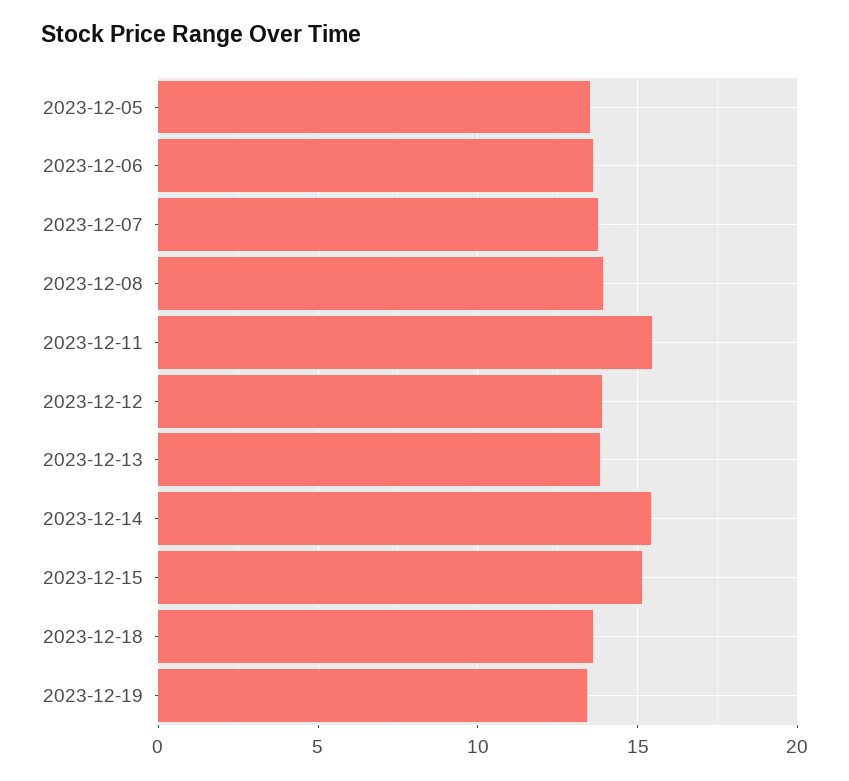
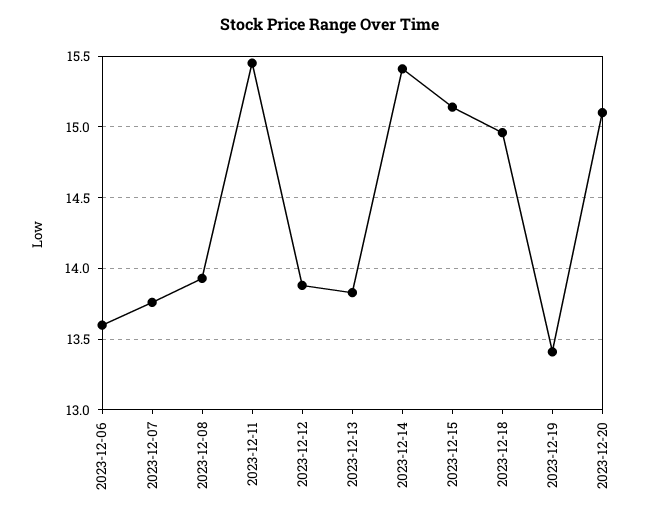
2023-12-05: 13.5 -> none
2023-12-18: 13.5 -> 14.95
2023-12-20: none -> 15.1

